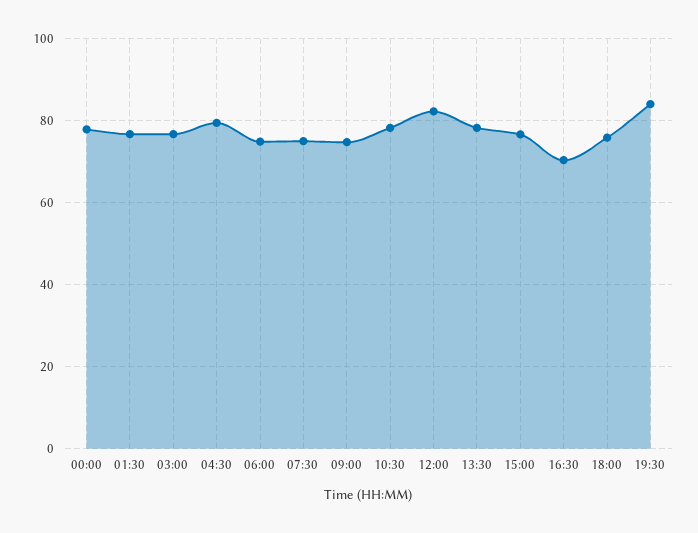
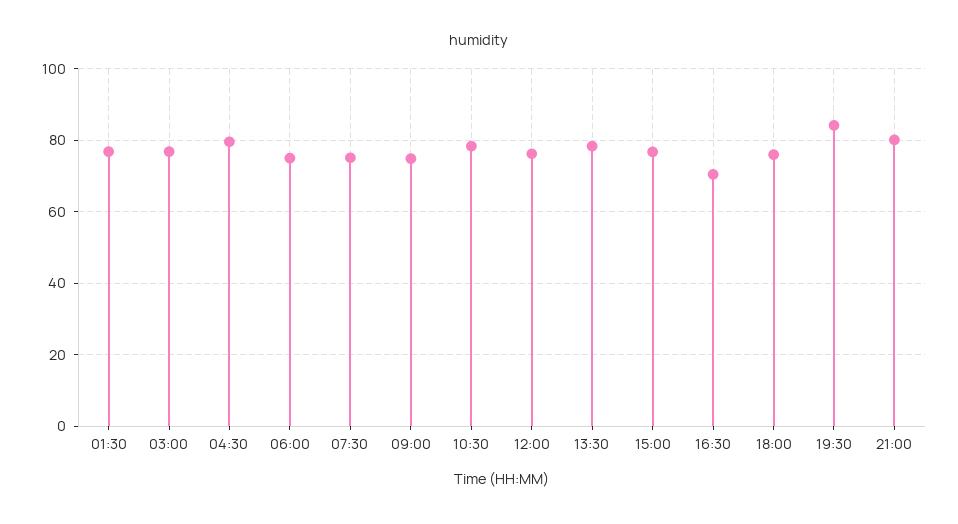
00:00: 78 -> none
12:00: 82 -> 76
21:00: none -> 80

